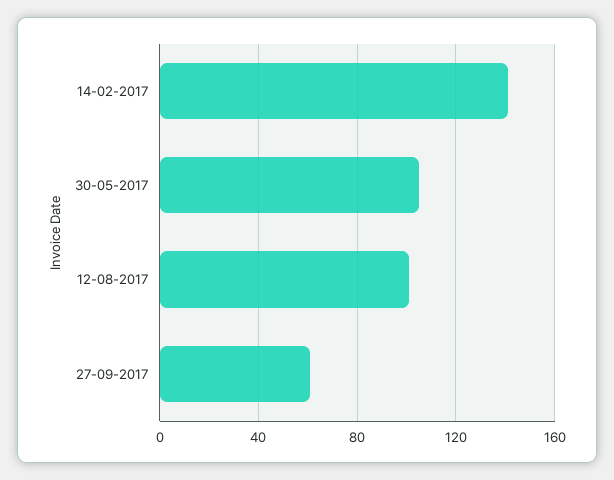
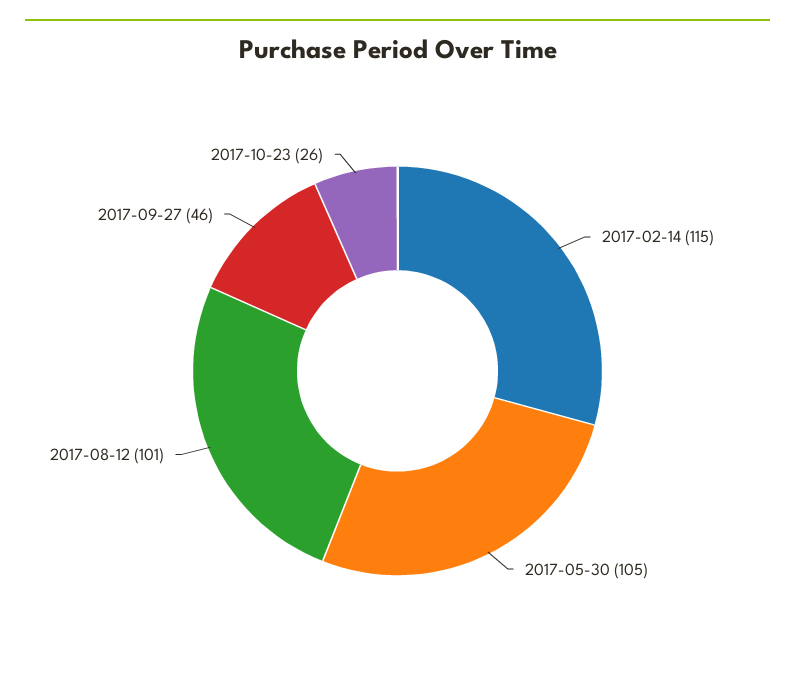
14-02-2017: 140 -> 115
27-09-2017: 60 -> 46
2017-10-23: none -> 26

